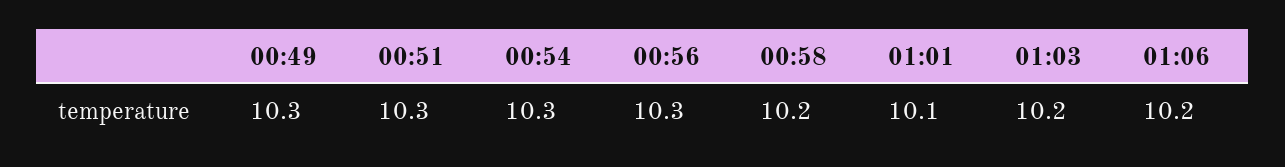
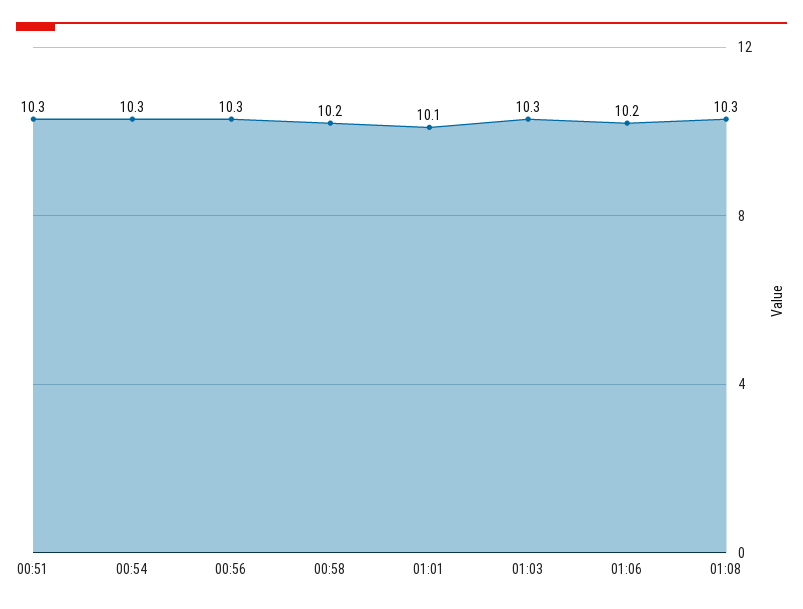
00:49: 10.3 -> none
01:03: 10.2 -> 10.3
01:08: none -> 10.3

